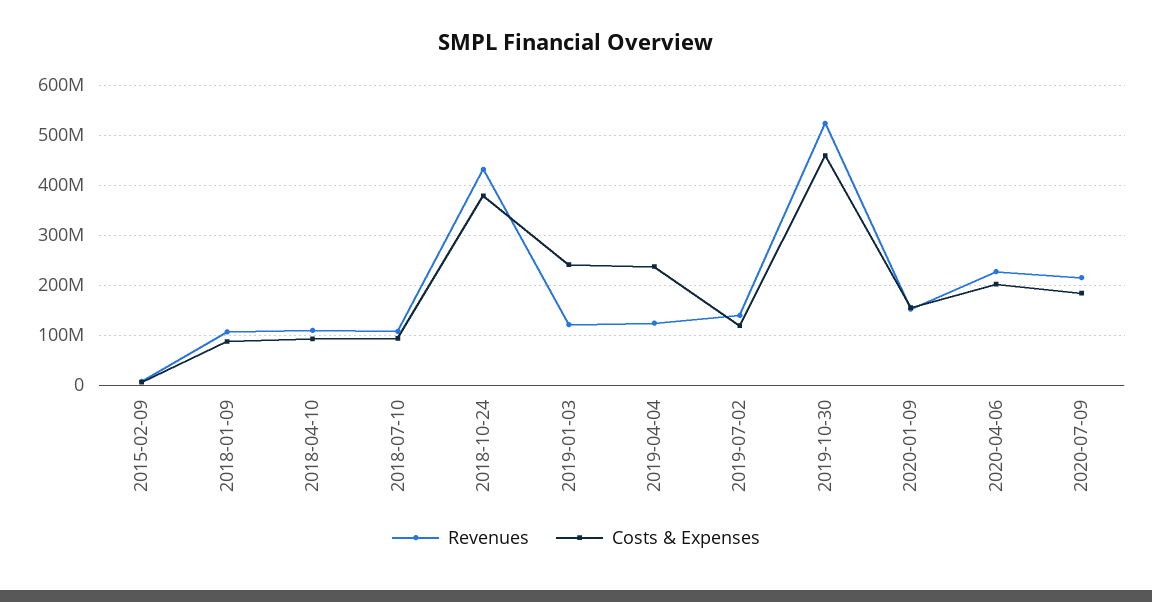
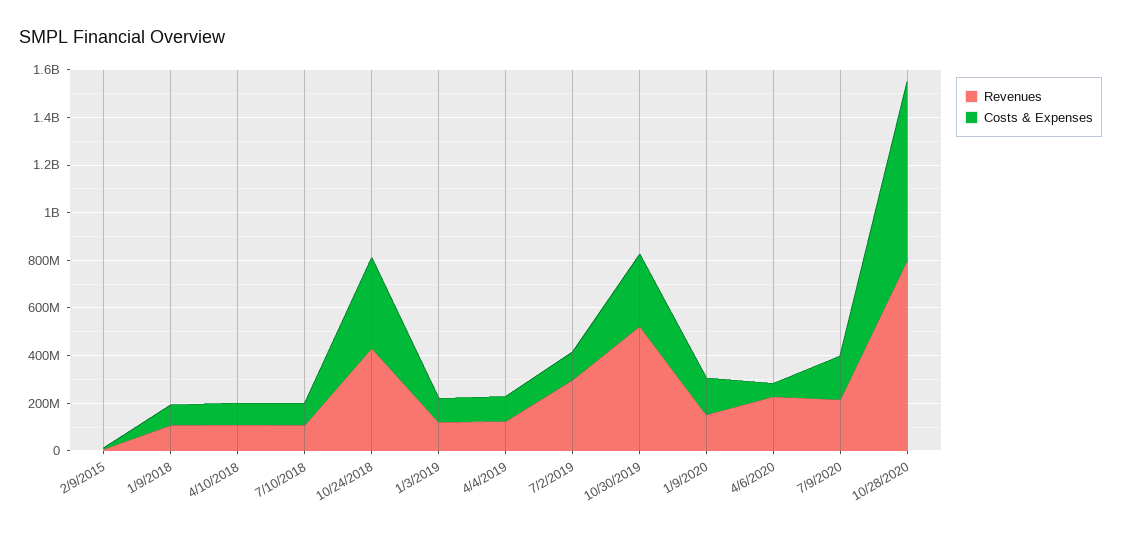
Costs & Expenses, 2019-01-03: 240000000 -> 100000000
Costs & Expenses, 2019-04-04: 240000000 -> 100000000
Revenues, 2019-07-02: 140000000 -> 300000000
Costs & Expenses, 2019-10-30: 460000000 -> 300000000
Costs & Expenses, 2020-04-06: 200000000 -> 50000000
Revenues, 10/28/2020: none -> 800000000
Costs & Expenses, 10/28/2020: none -> 750000000

